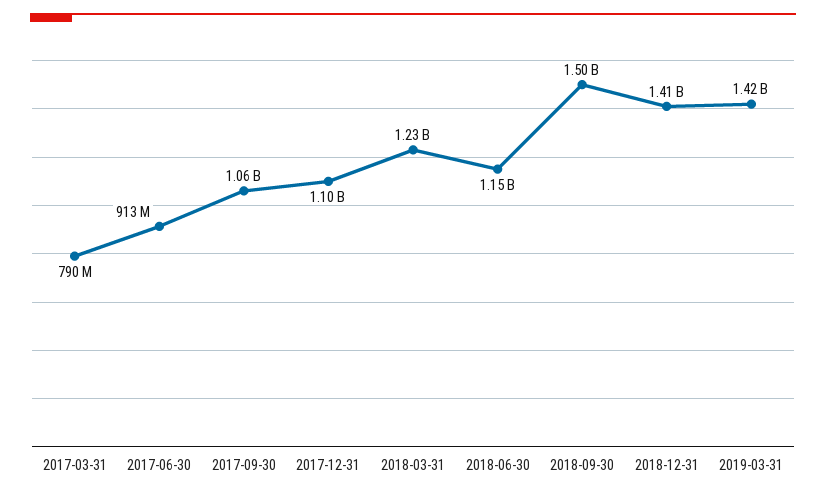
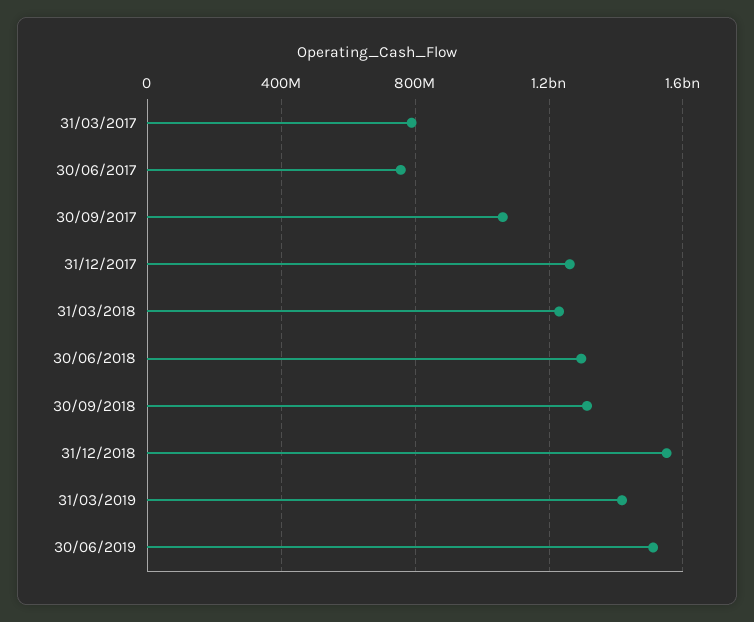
2017-06-30: 913000000 -> 750000000
2017-12-31: 1100000000 -> 1250000000
2018-06-30: 1150000000 -> 1300000000
2018-09-30: 1500000000 -> 1300000000
2018-12-31: 1410000000 -> 1550000000
30/06/2019: none -> 1500000000

